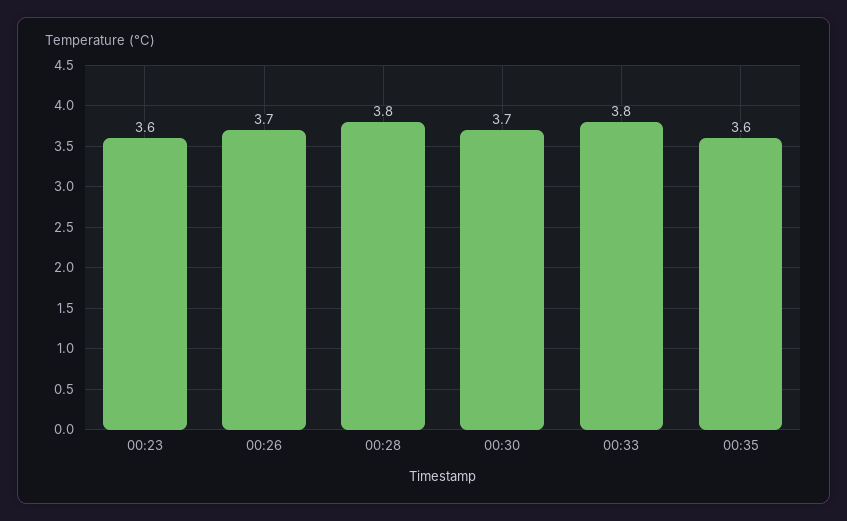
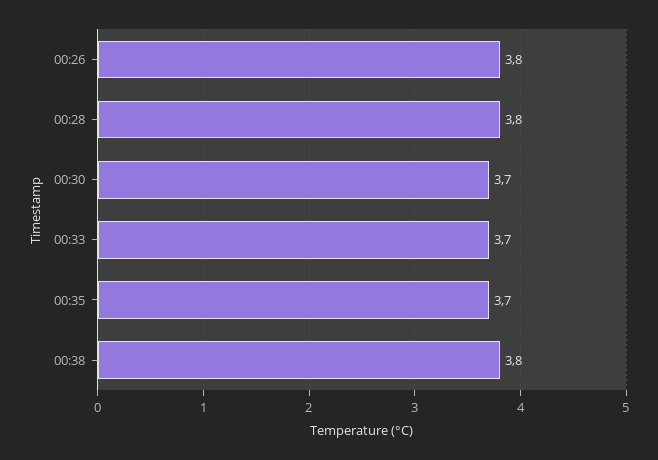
00:23: 3.6 -> none
00:26: 3.7 -> 3.8
00:33: 3.8 -> 3.7
00:35: 3.6 -> 3.7
00:38: none -> 3.8

